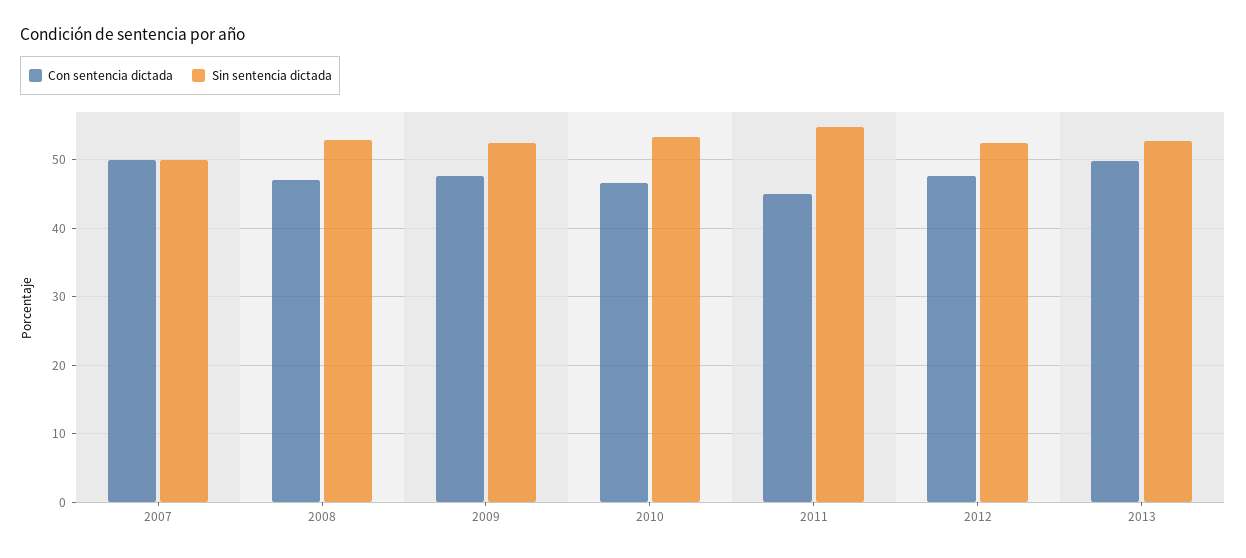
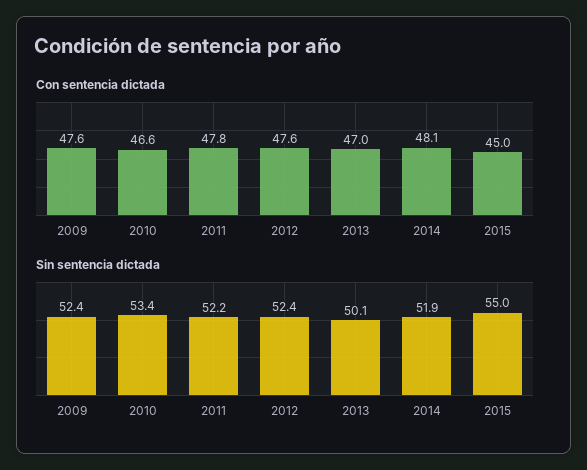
Con sentencia dictada, 2007: 50 -> none
Sin sentencia dictada, 2007: 50 -> none
Con sentencia dictada, 2008: 47 -> none
Sin sentencia dictada, 2008: 53 -> none
Con sentencia dictada, 2011: 45 -> 47.8
Sin sentencia dictada, 2011: 55 -> 52.2
Con sentencia dictada, 2013: 50 -> 47
Sin sentencia dictada, 2013: 53 -> 50.1
Con sentencia dictada, 2014: none -> 48.1
Con sentencia dictada, 2015: none -> 45
Sin sentencia dictada, 2014: none -> 51.9
Sin sentencia dictada, 2015: none -> 55

